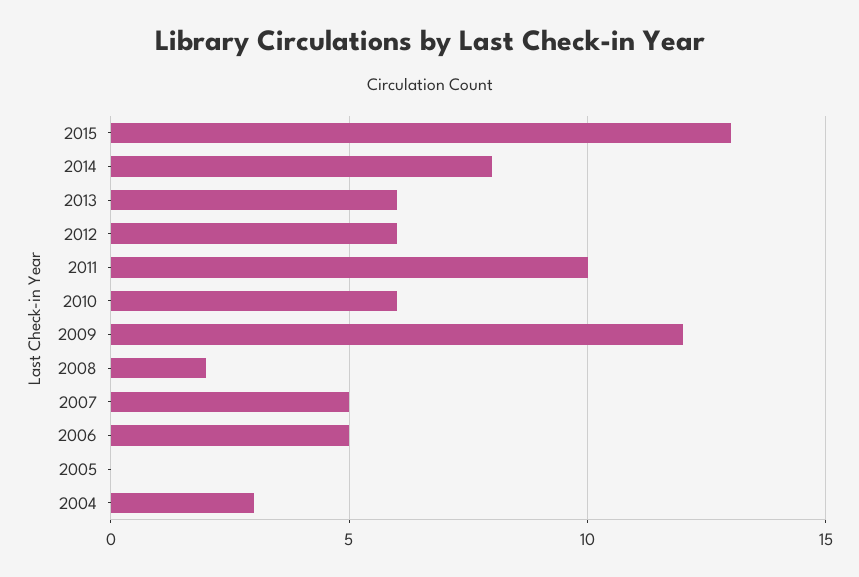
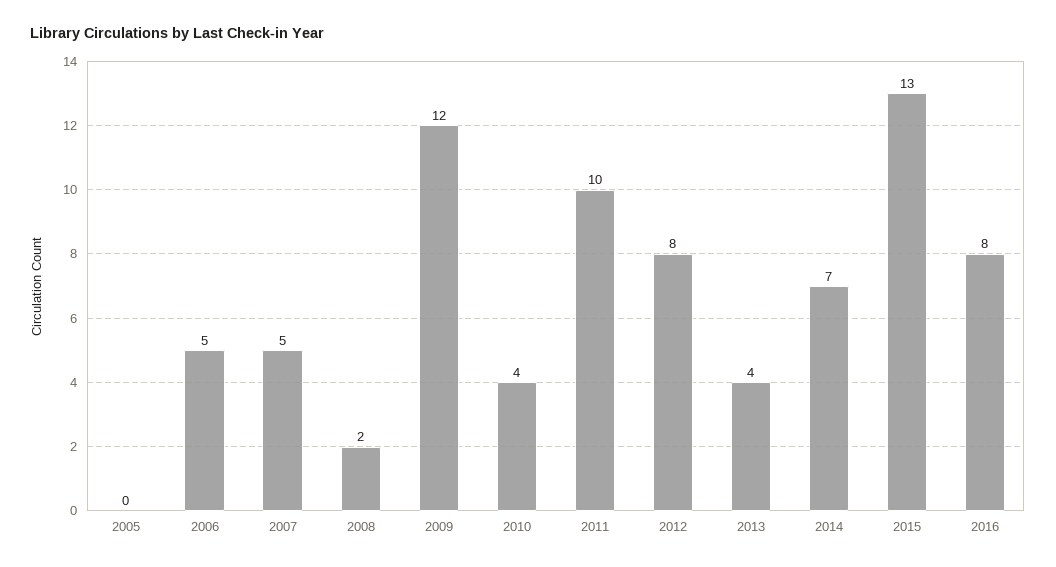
2014: 8 -> 7
2013: 6 -> 4
2012: 6 -> 8
2010: 6 -> 4
2004: 3 -> none
2016: none -> 8

